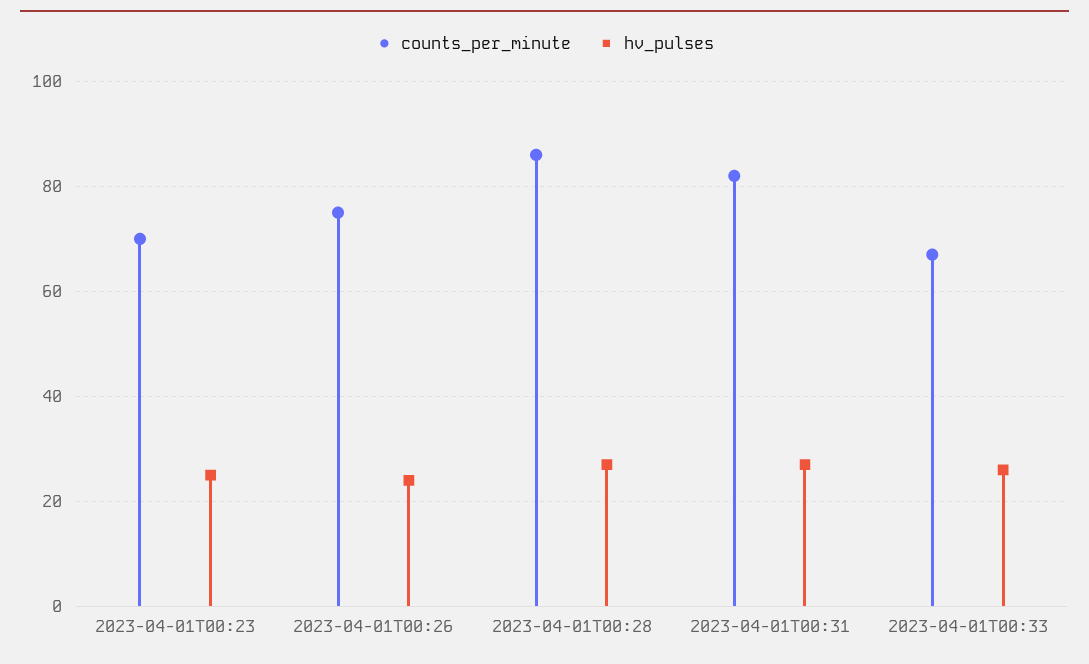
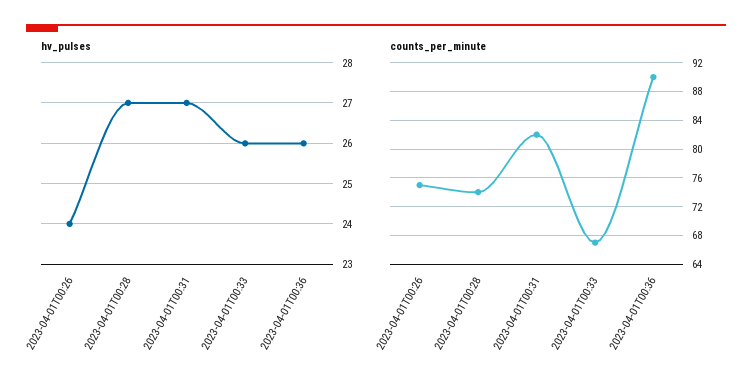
counts_per_minute, 2023-04-01T00:23: 70 -> none
hv_pulses, 2023-04-01T00:23: 25 -> none
counts_per_minute, 2023-04-01T00:28: 85 -> 74
hv_pulses, 2023-04-01T00:36: none -> 26
counts_per_minute, 2023-04-01T00:36: none -> 90

